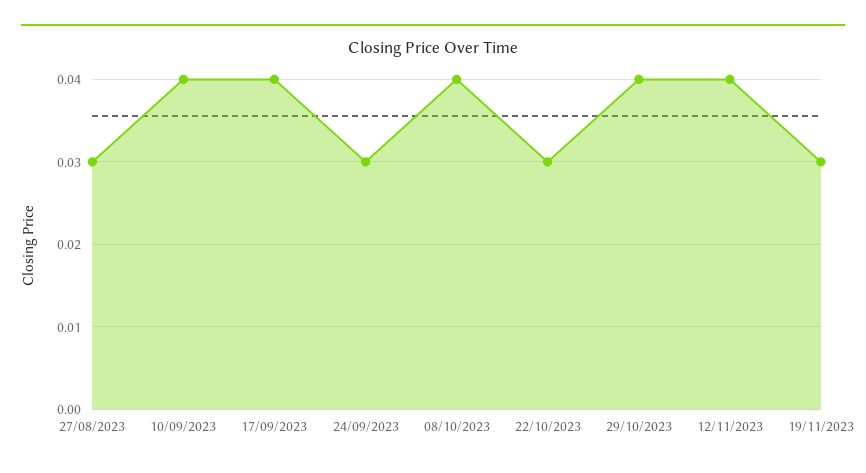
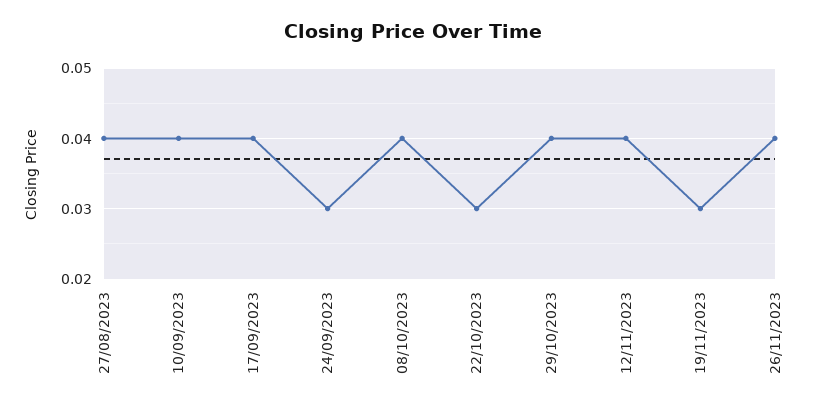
27/08/2023: 0.03 -> 0.04
26/11/2023: none -> 0.04

